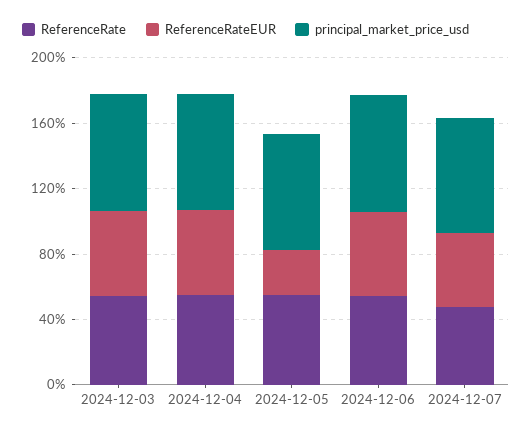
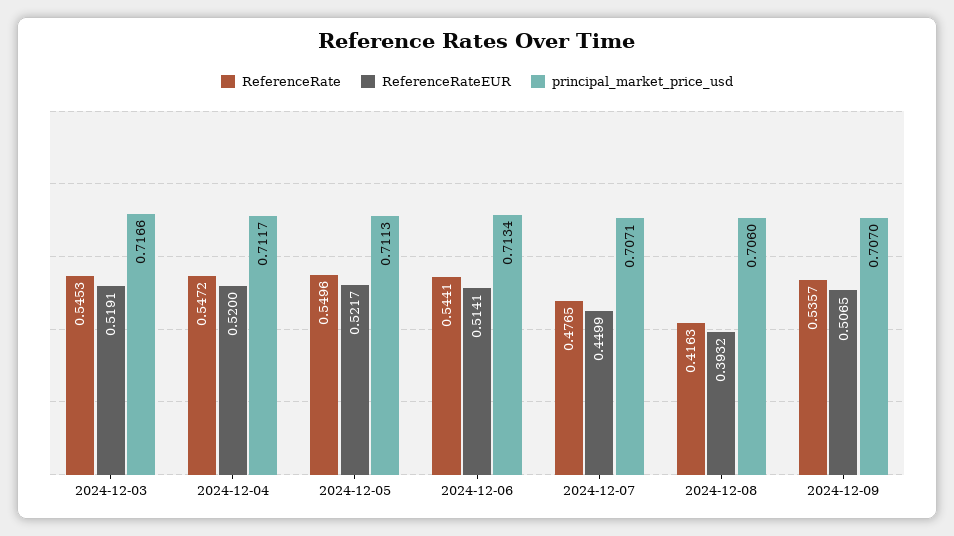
ReferenceRateEUR, 2024-12-05: 0.3 -> 0.5217
ReferenceRate, 2024-12-08: none -> 0.4163
ReferenceRateEUR, 2024-12-08: none -> 0.3932
principal_market_price_usd, 2024-12-08: none -> 0.706
ReferenceRate, 2024-12-09: none -> 0.5357
ReferenceRateEUR, 2024-12-09: none -> 0.5065
principal_market_price_usd, 2024-12-09: none -> 0.707

